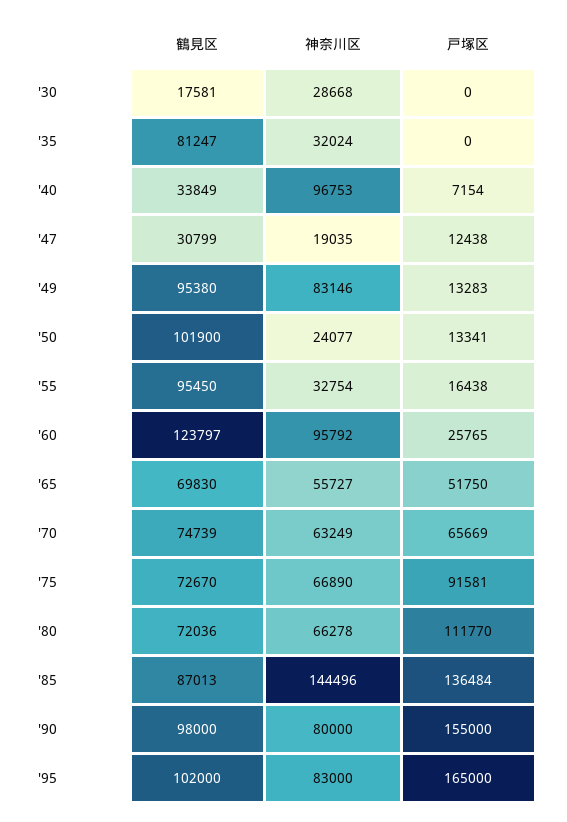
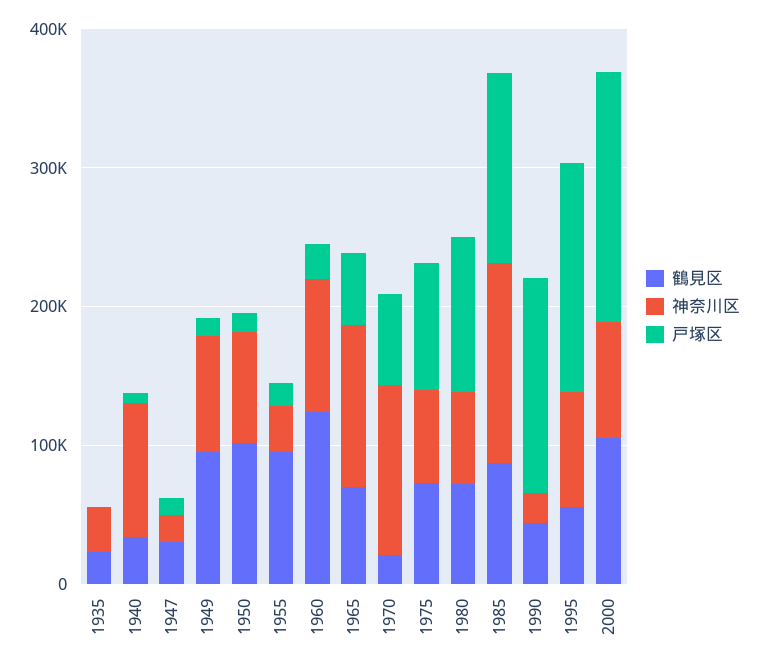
鶴見区, '30: 17581 -> none
神奈川区, '30: 28668 -> none
戸塚区, '30: 0 -> none
鶴見区, '35: 81247 -> 20000
神奈川区, '50: 24077 -> 80000
神奈川区, '65: 55727 -> 120000
鶴見区, '70: 74739 -> 20000
神奈川区, '70: 63249 -> 120000
鶴見区, '90: 98000 -> 40000
神奈川区, '90: 80000 -> 20000
鶴見区, '95: 102000 -> 60000
鶴見区, 2000: none -> 100000
神奈川区, 2000: none -> 80000
戸塚区, 2000: none -> 180000

